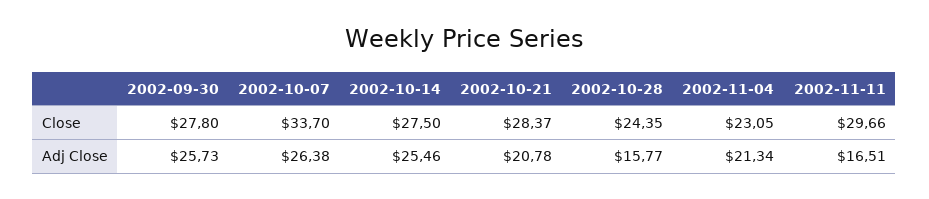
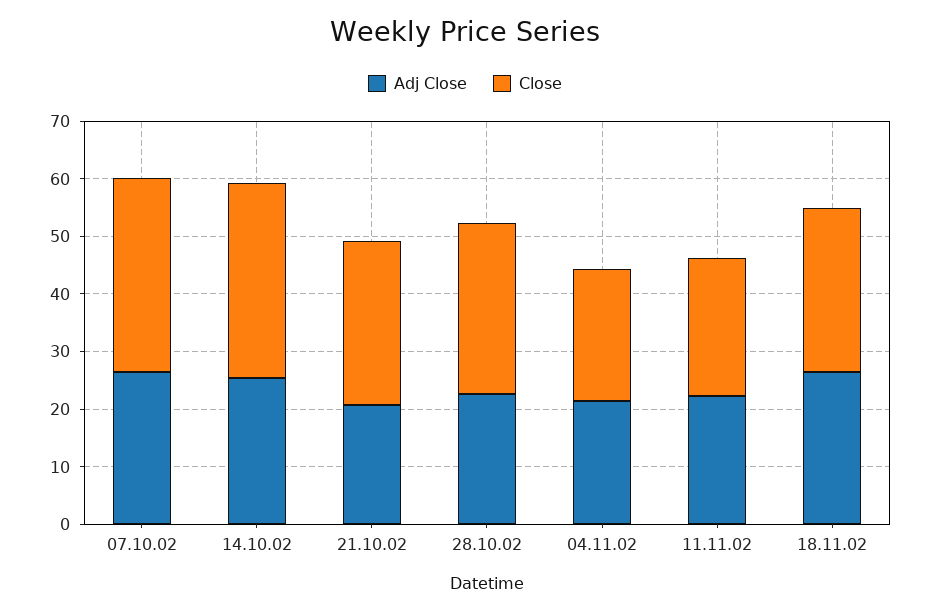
Close, 2002-09-30: 27.8 -> none
Close, 2002-10-14: 27.5 -> 34
Close, 2002-10-28: 24.35 -> 30
Close, 2002-11-11: 29.66 -> 24
Adj Close, 2002-09-30: 25.73 -> none
Adj Close, 2002-10-28: 15.77 -> 22
Adj Close, 2002-11-11: 16.51 -> 22
Adj Close, 18.11.02: none -> 26
Close, 18.11.02: none -> 28

